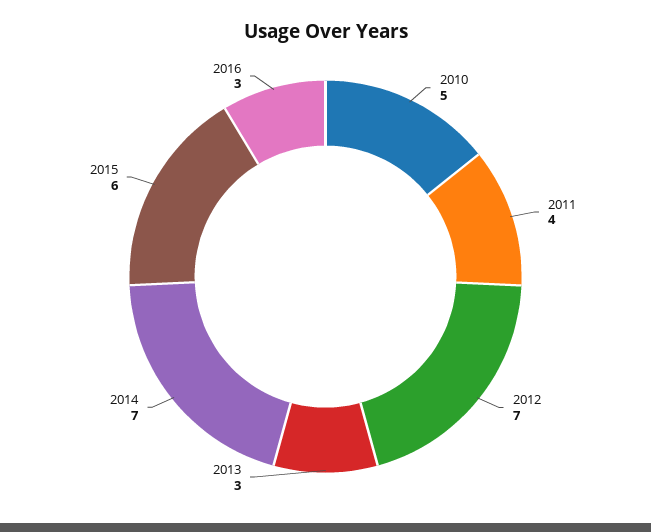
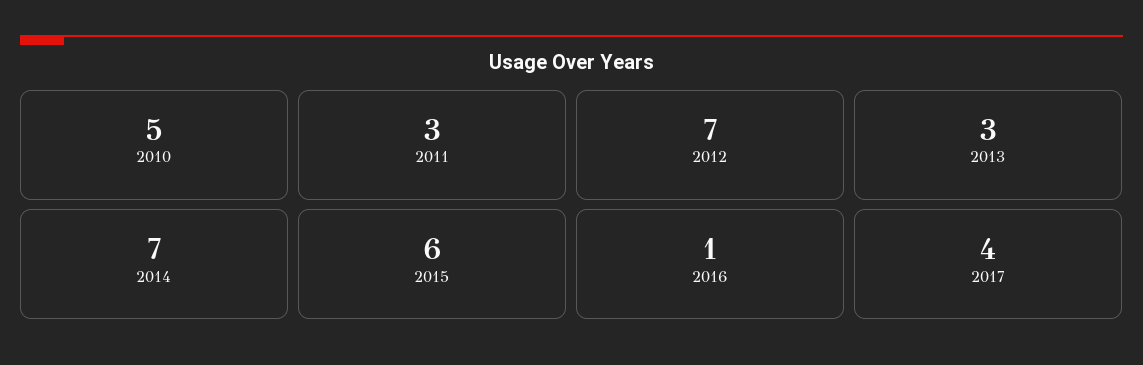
2011: 4 -> 3
2016: 3 -> 1
2017: none -> 4

